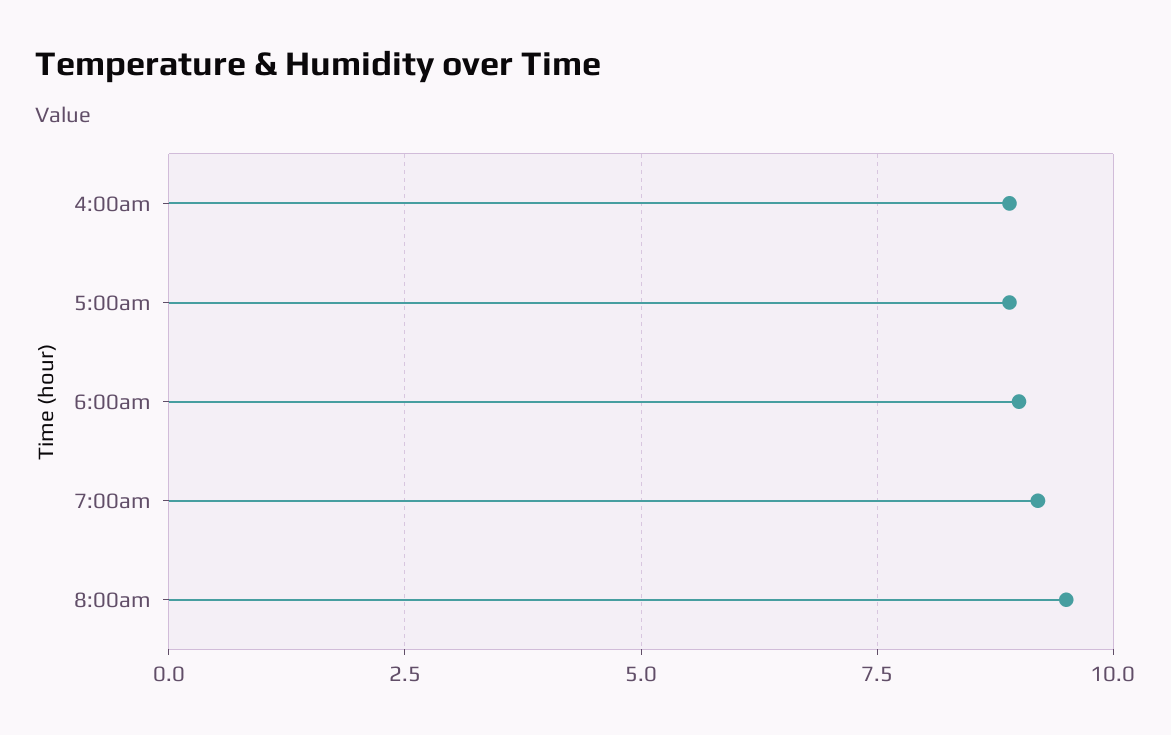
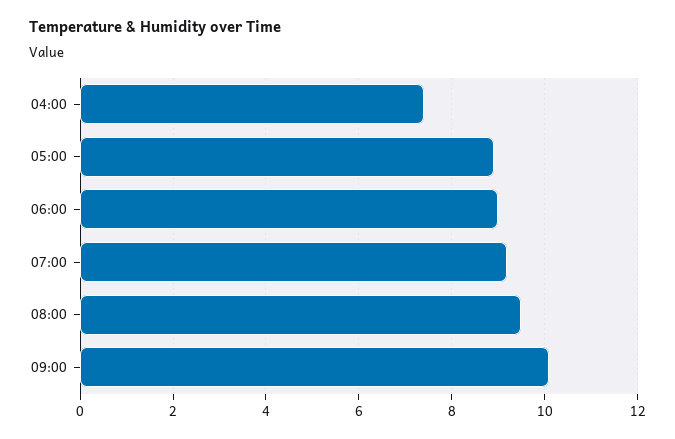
4:00am: 9 -> 7.5
09:00: none -> 10

